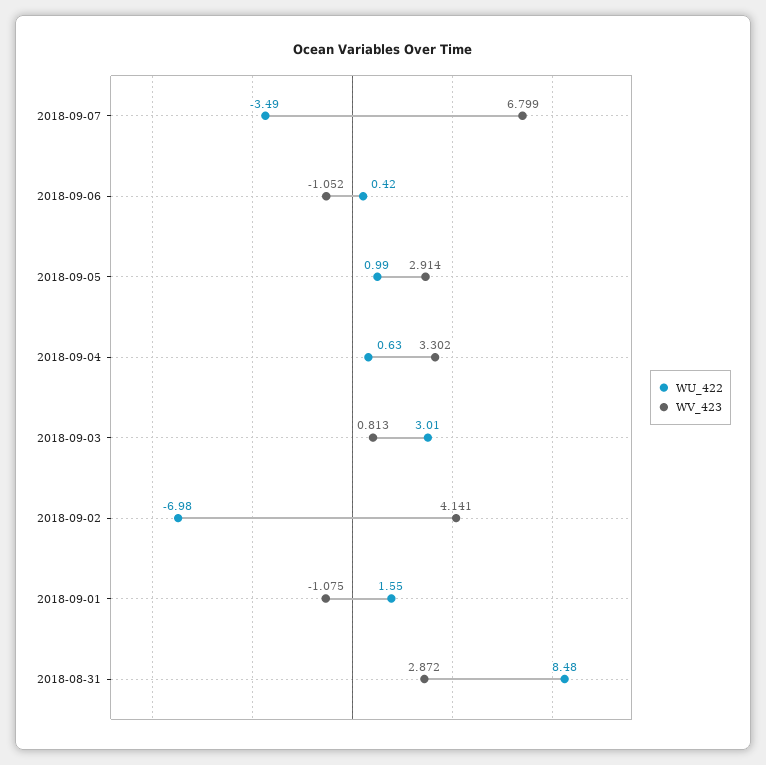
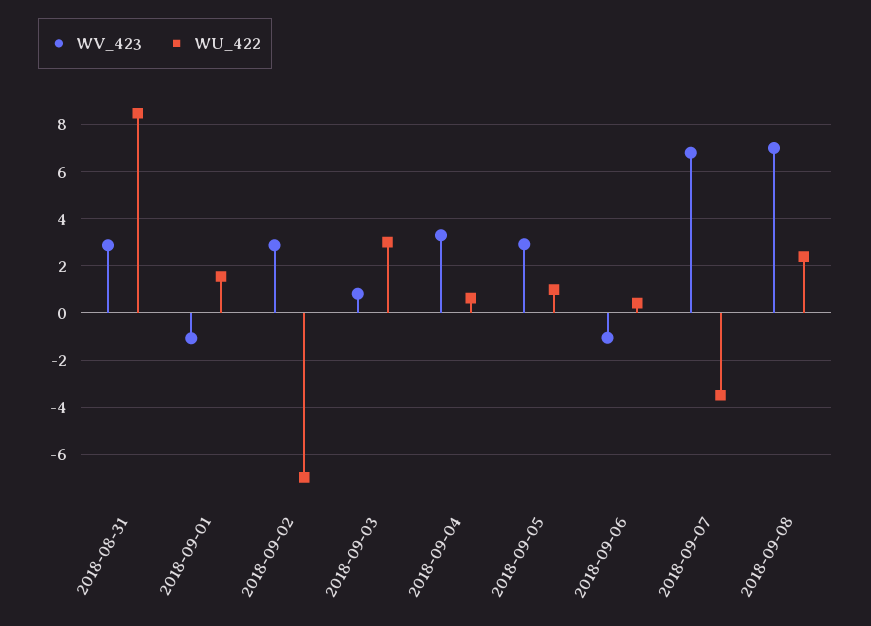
WV_423, 2018-09-02: 4.141 -> 3
WV_423, 2018-09-08: none -> 7
WU_422, 2018-09-08: none -> 2.5

